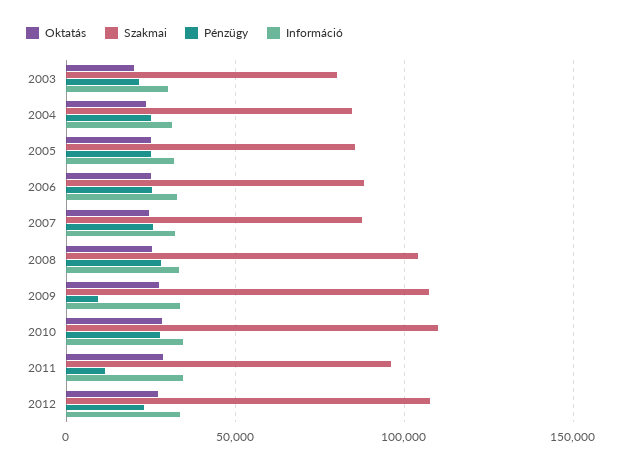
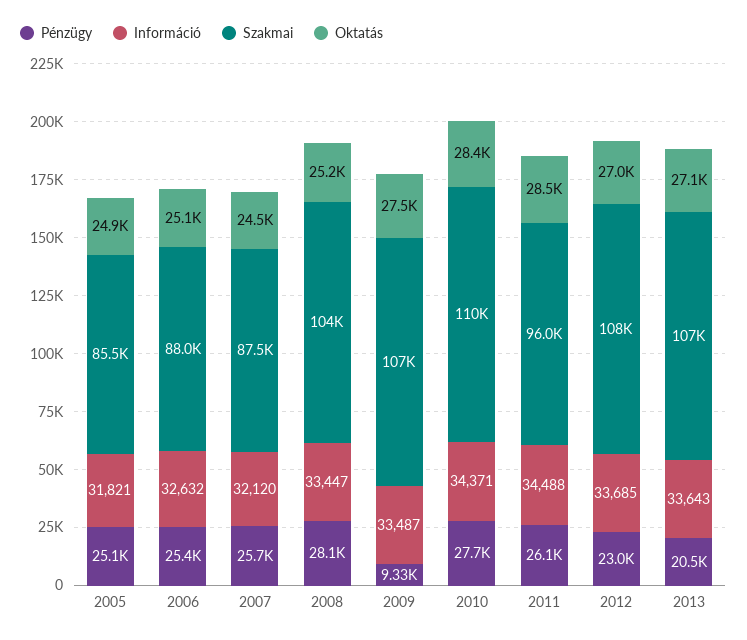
Oktatás, 2003: 20000 -> none
Szakmai, 2003: 80000 -> none
Pénzügy, 2003: 20000 -> none
Információ, 2003: 30000 -> none
Oktatás, 2004: 25000 -> none
Szakmai, 2004: 85000 -> none
Pénzügy, 2004: 25000 -> none
Információ, 2004: 30000 -> none
Pénzügy, 2011: 10000 -> 26100
Pénzügy, 2013: none -> 20500
Információ, 2013: none -> 33643
Szakmai, 2013: none -> 107000
Oktatás, 2013: none -> 27100

